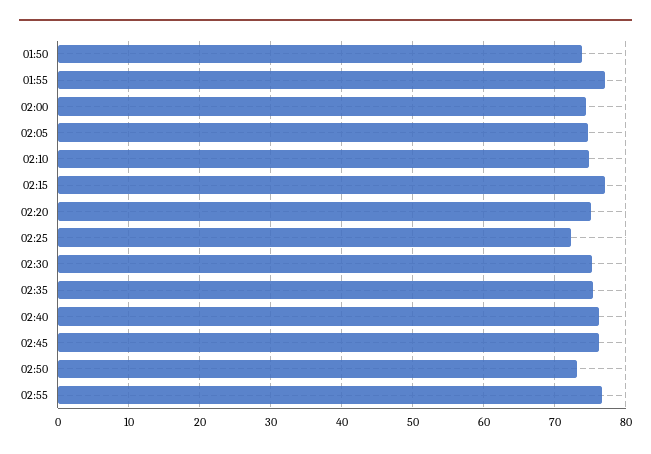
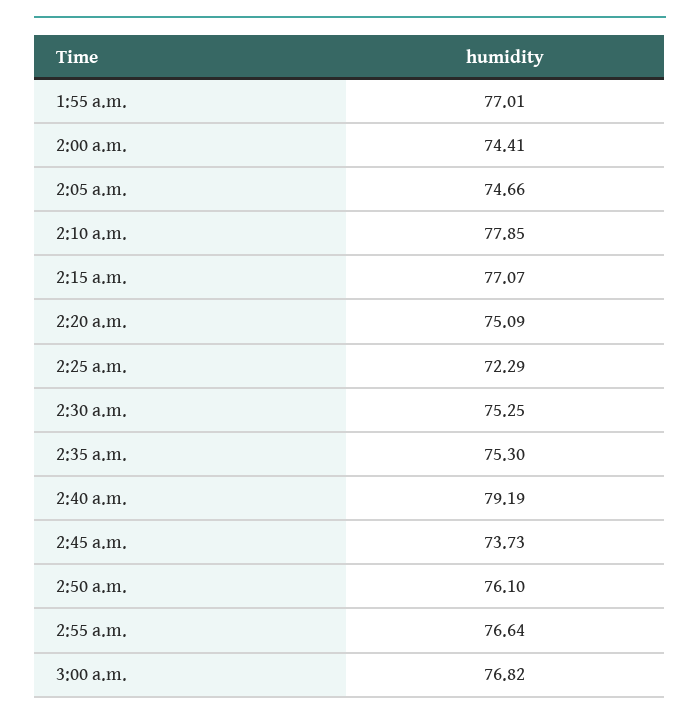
01:50: 74 -> none
02:10: 75 -> 77.85
02:40: 76 -> 79.19
02:45: 76 -> 73.73
02:50: 73 -> 76.1
3:00 a.m.: none -> 76.82

